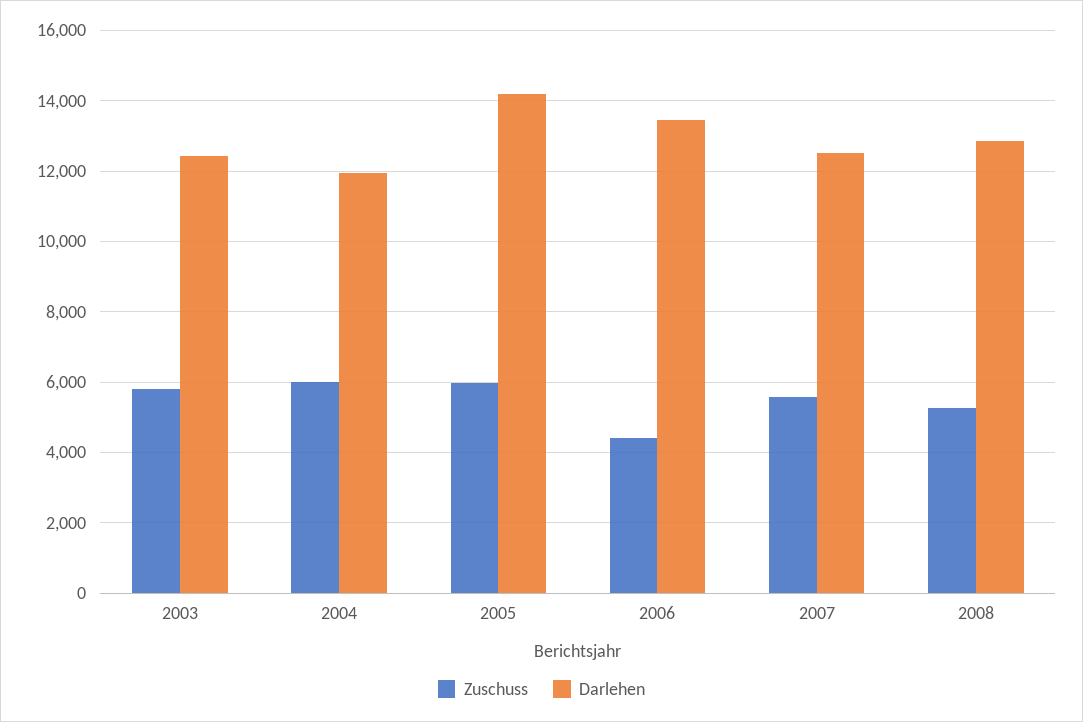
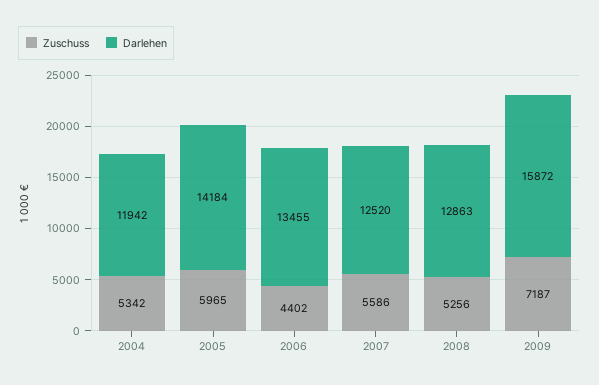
Zuschuss, 2003: 5800 -> none
Darlehen, 2003: 12400 -> none
Zuschuss, 2004: 6000 -> 5342
Zuschuss, 2009: none -> 7187
Darlehen, 2009: none -> 15872

